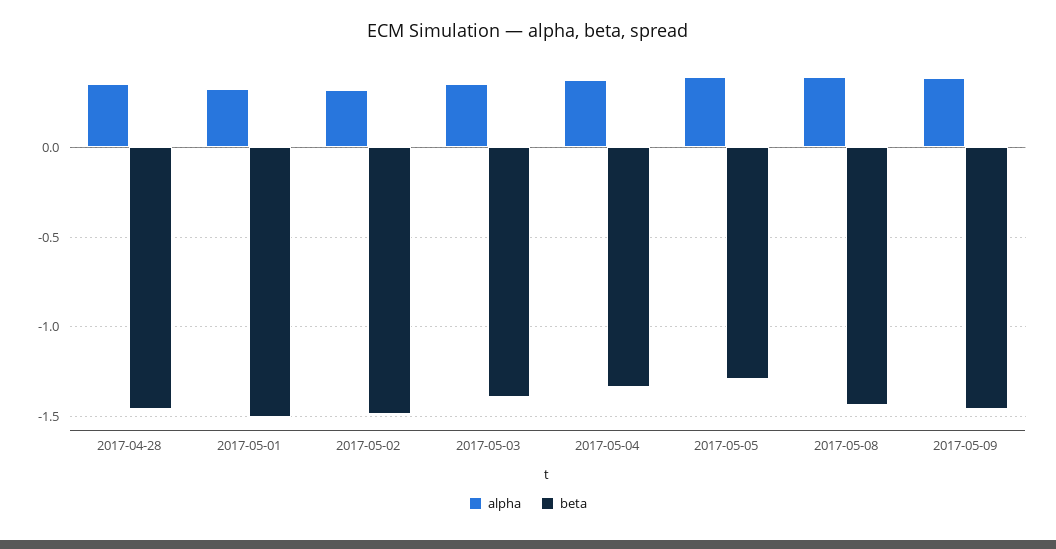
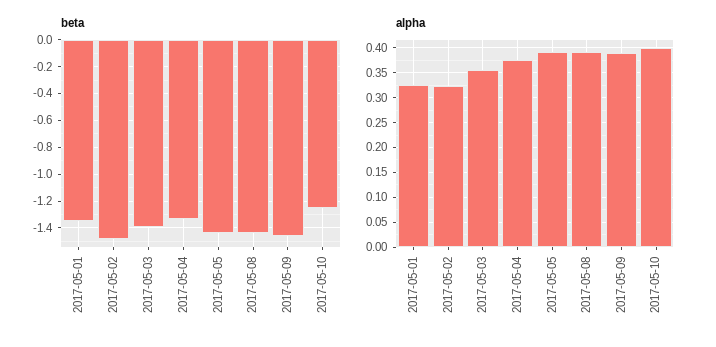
alpha, 2017-04-28: 0.35 -> none
beta, 2017-04-28: -1.45 -> none
beta, 2017-05-01: -1.5 -> -1.35
beta, 2017-05-05: -1.3 -> -1.45
beta, 2017-05-10: none -> -1.25
alpha, 2017-05-10: none -> 0.4

